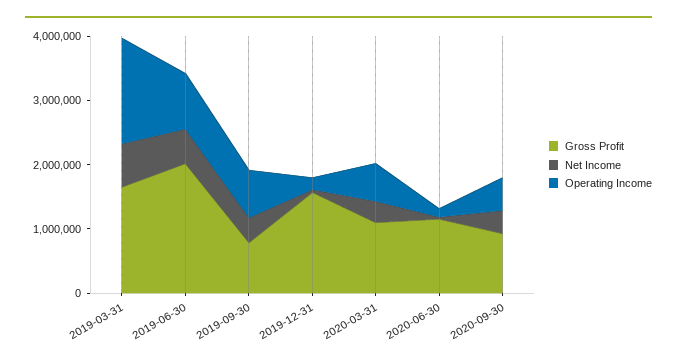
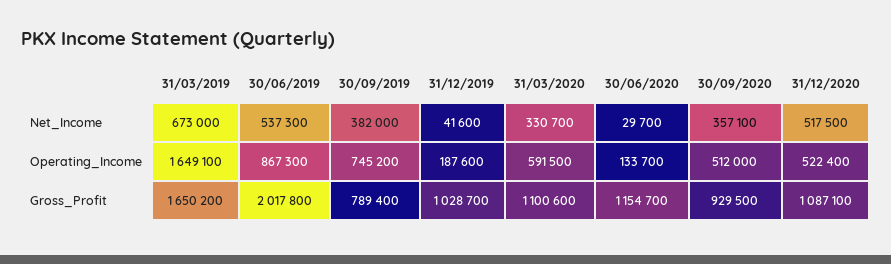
Gross Profit, 2019-12-31: 1600000 -> 1028700
Net Income, 31/12/2020: none -> 517500
Operating Income, 31/12/2020: none -> 522400
Gross Profit, 31/12/2020: none -> 1087100

